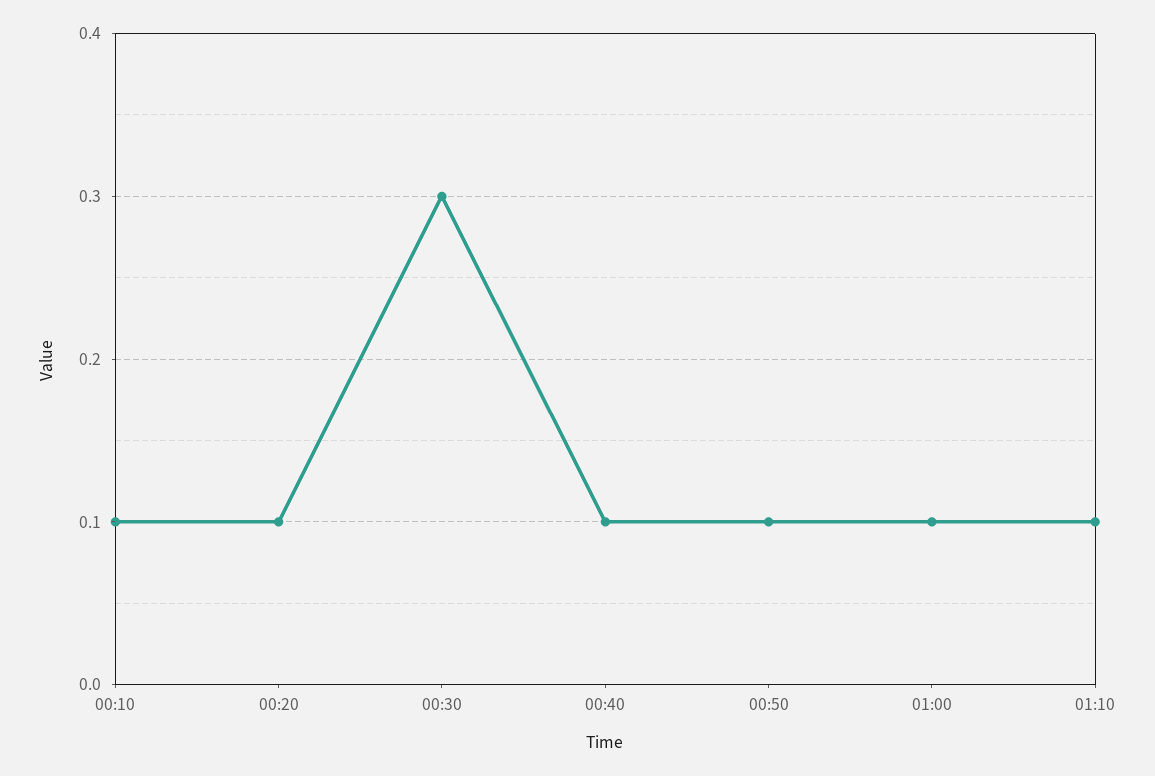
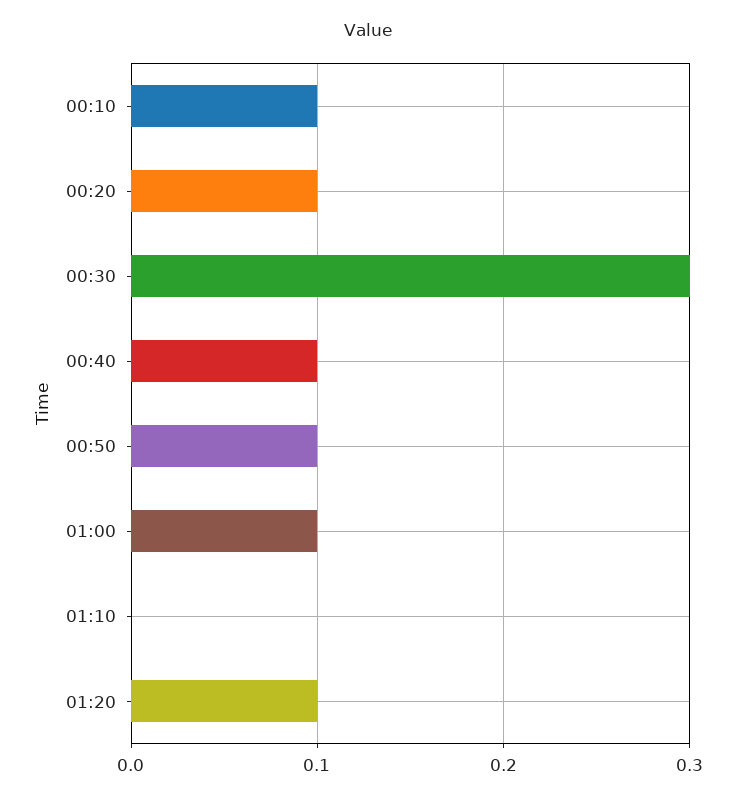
01:10: 0.1 -> 0
01:20: none -> 0.1

